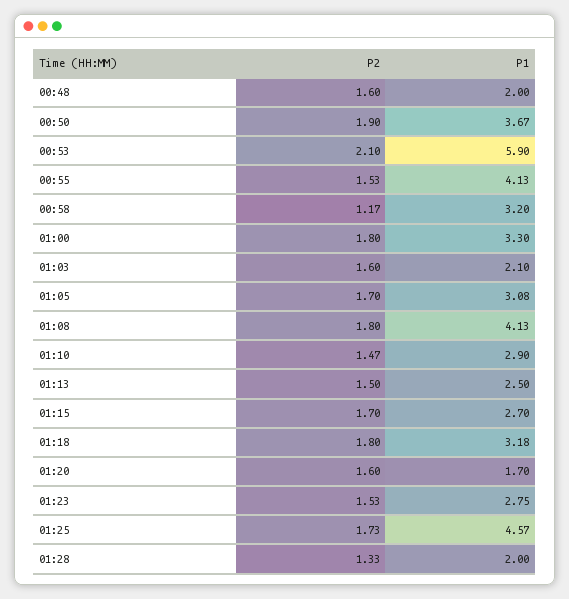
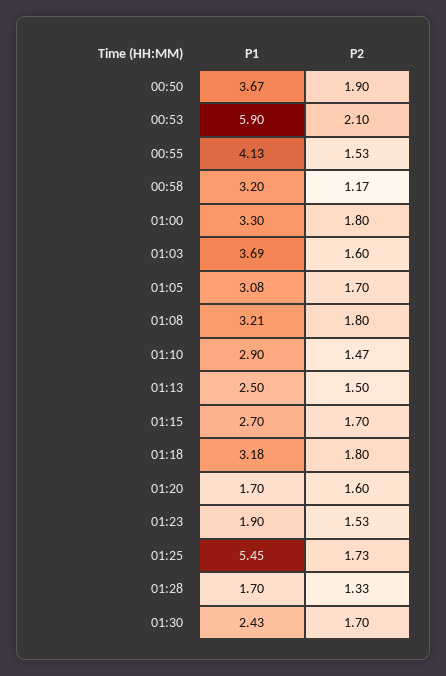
P2, 00:48: 1.6 -> none
P1, 00:48: 2 -> none
P1, 01:03: 2.1 -> 3.69
P1, 01:08: 4.13 -> 3.21
P1, 01:23: 2.75 -> 1.9
P1, 01:25: 4.57 -> 5.45
P1, 01:28: 2 -> 1.7
P1, 01:30: none -> 2.43
P2, 01:30: none -> 1.7

